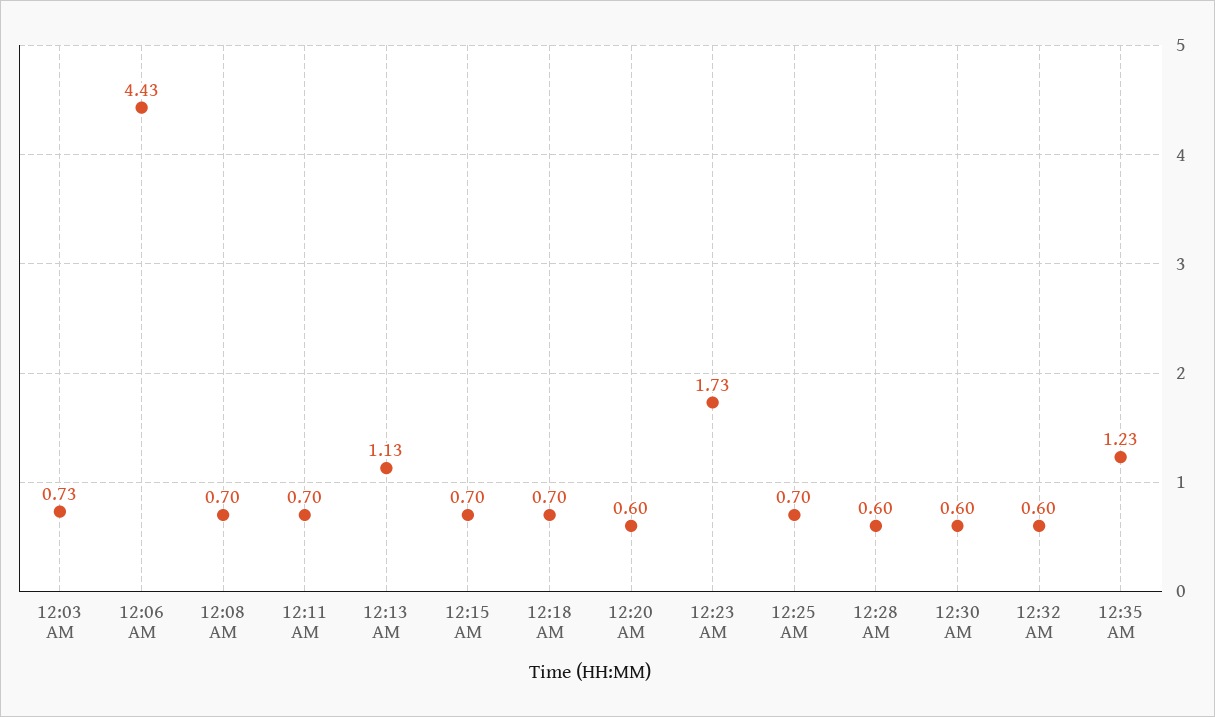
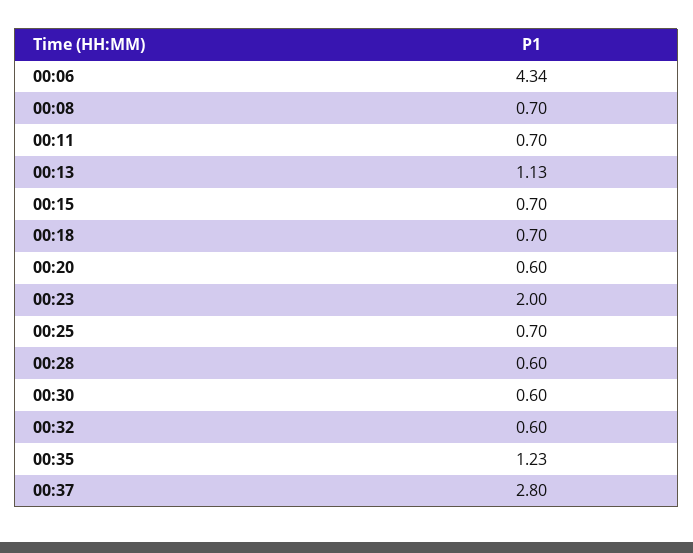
12:03 AM: 0.73 -> none
12:06 AM: 4.43 -> 4.34
12:23 AM: 1.73 -> 2
00:37: none -> 2.8

